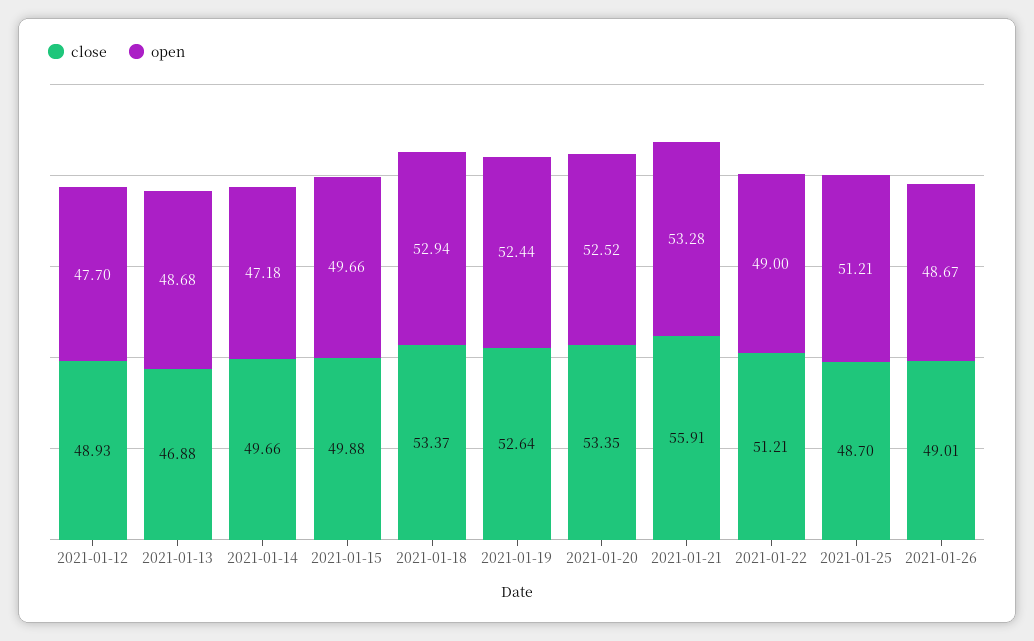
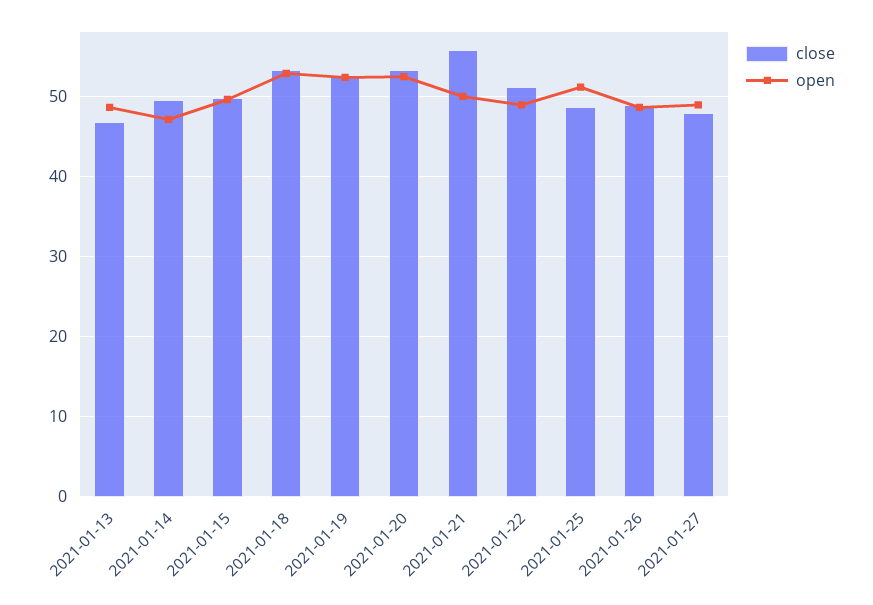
close, 2021-01-12: 48.93 -> none
open, 2021-01-12: 47.7 -> none
open, 2021-01-21: 53.28 -> 50
close, 2021-01-27: none -> 48
open, 2021-01-27: none -> 49

